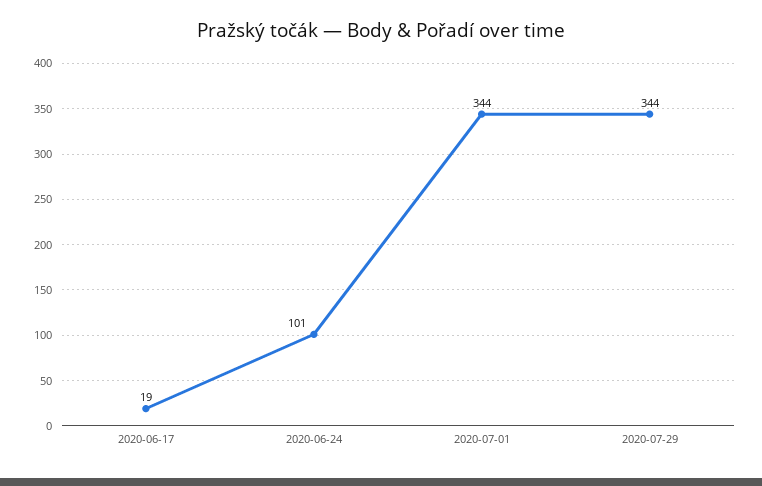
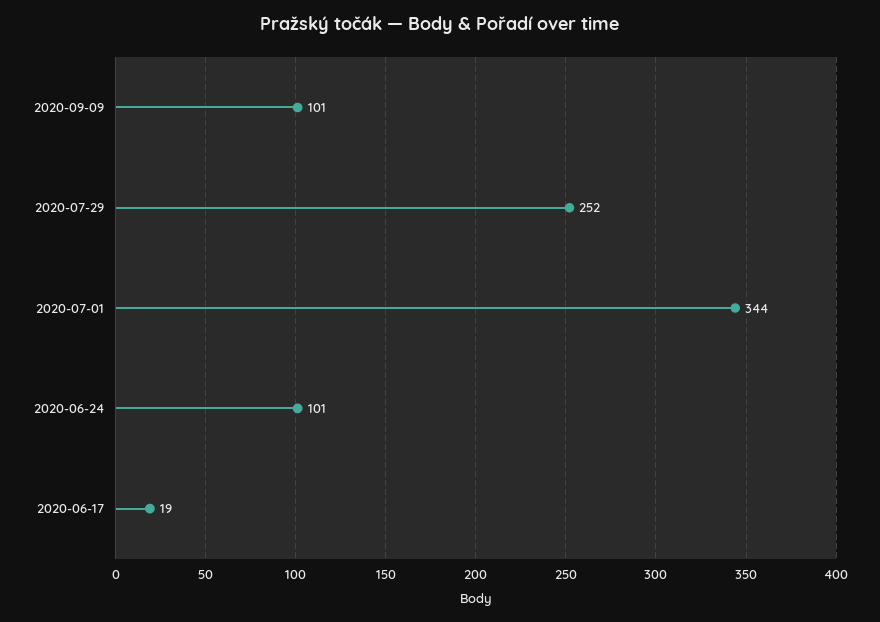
2020-07-29: 344 -> 252
2020-09-09: none -> 101

